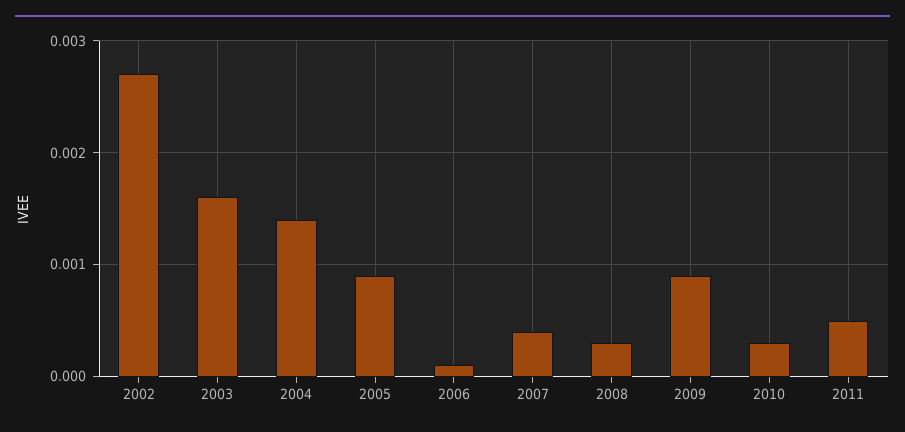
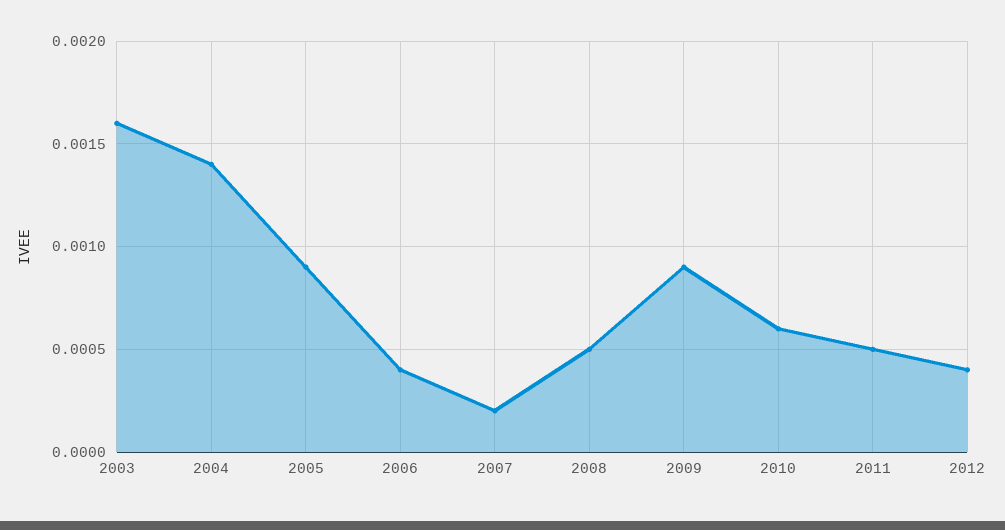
2002: 0.0027 -> none
2006: 0.0001 -> 0.0004
2007: 0.0004 -> 0.0002
2008: 0.0003 -> 0.0005
2010: 0.0003 -> 0.0006
2012: none -> 0.0004

